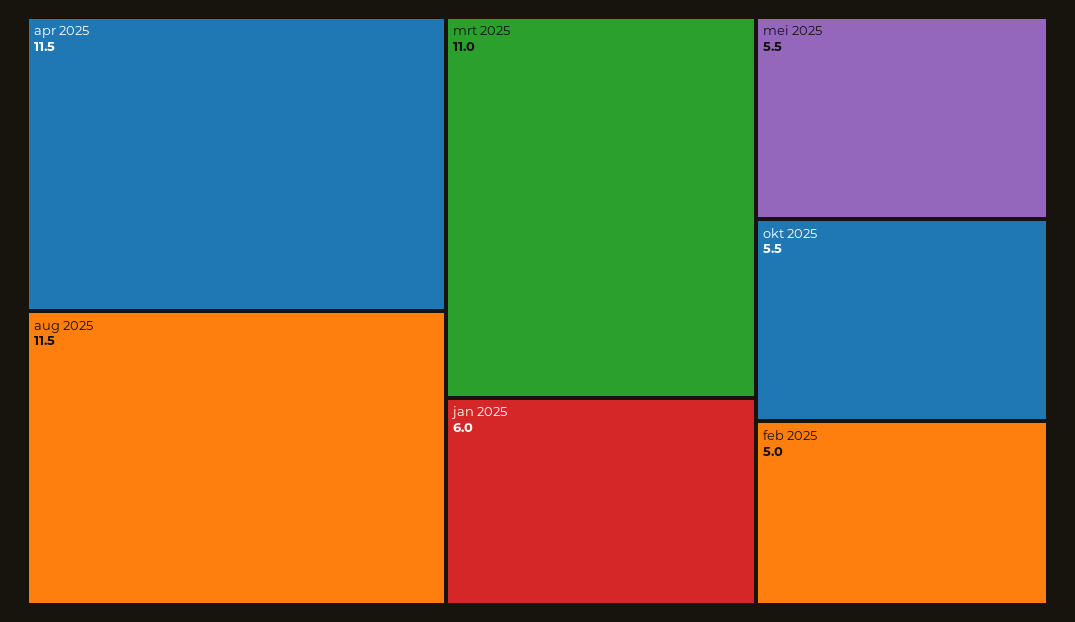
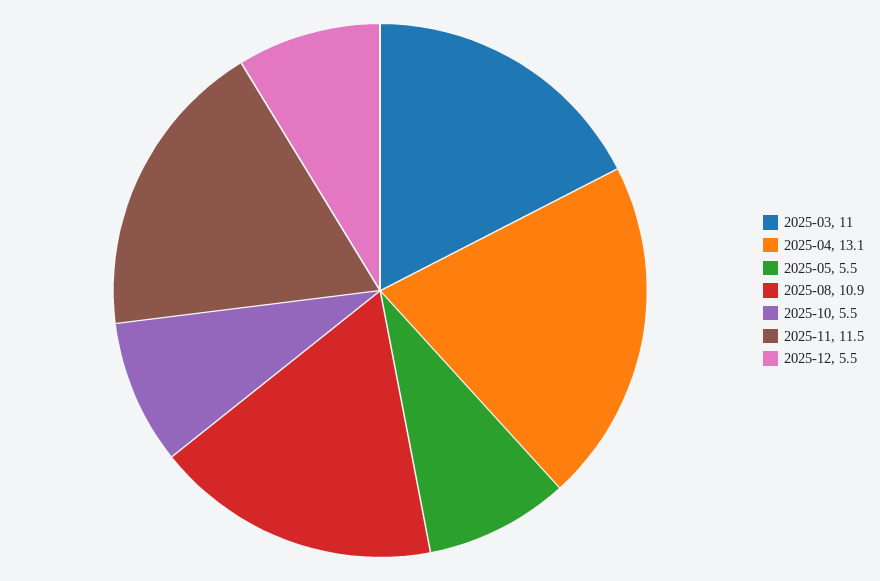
apr 2025: 11.5 -> 13.1
aug 2025: 11.5 -> 10.9
jan 2025: 6 -> none
feb 2025: 5 -> none
2025-11: none -> 11.5
2025-12: none -> 5.5

